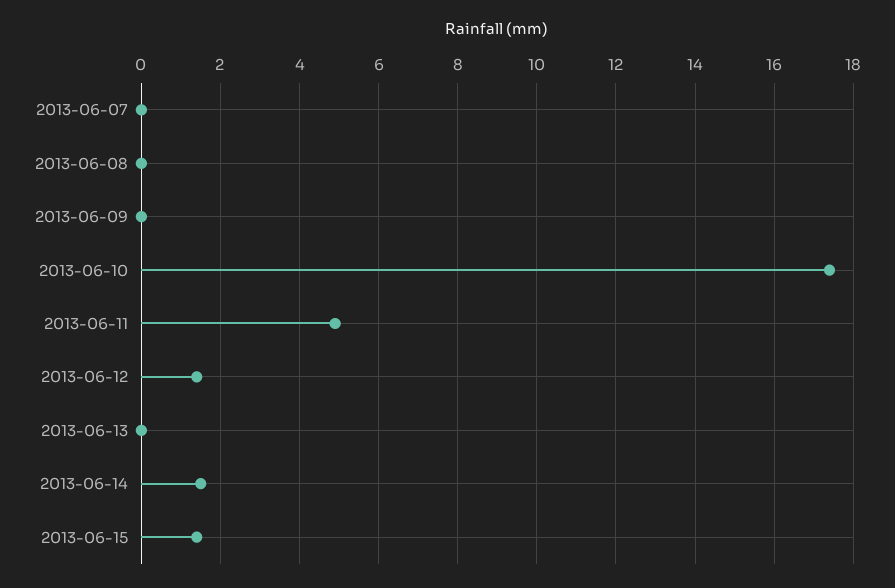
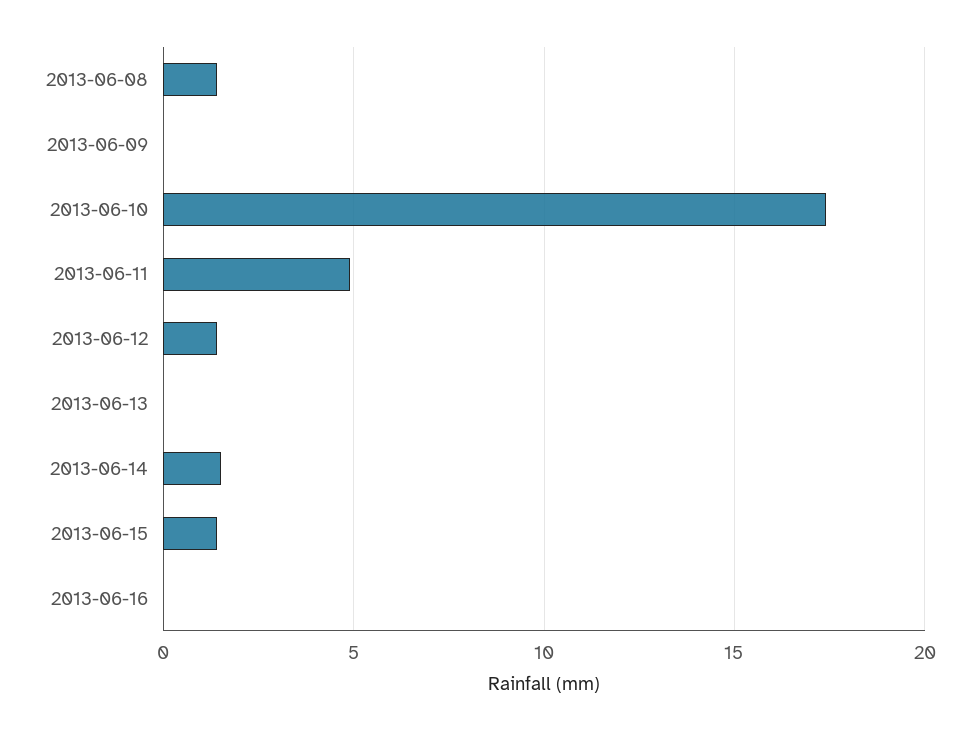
2013-06-07: 0 -> none
2013-06-08: 0 -> 1.5
2013-06-16: none -> 0

